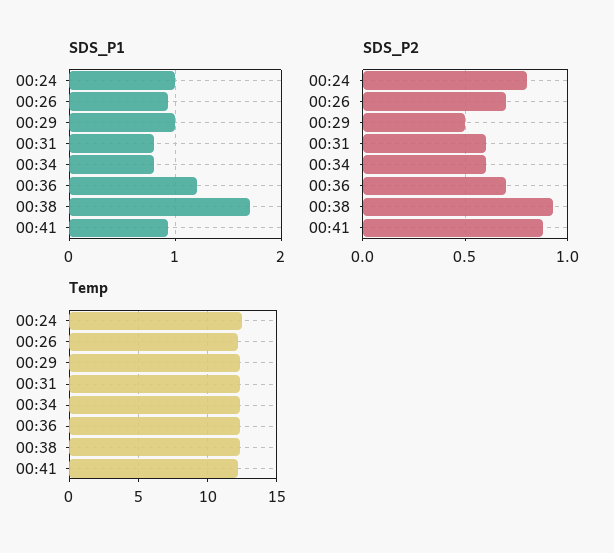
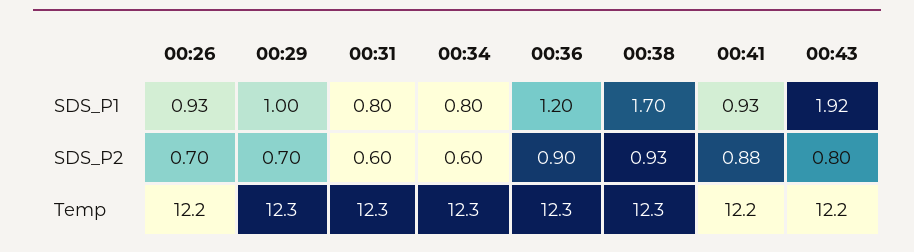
SDS_P1, 00:24: 1 -> none
SDS_P2, 00:24: 0.8 -> none
SDS_P2, 00:29: 0.5 -> 0.7
SDS_P2, 00:36: 0.7 -> 0.9
Temp, 00:24: 12.5 -> none
SDS_P1, 00:43: none -> 1.92
SDS_P2, 00:43: none -> 0.8
Temp, 00:43: none -> 12.2

